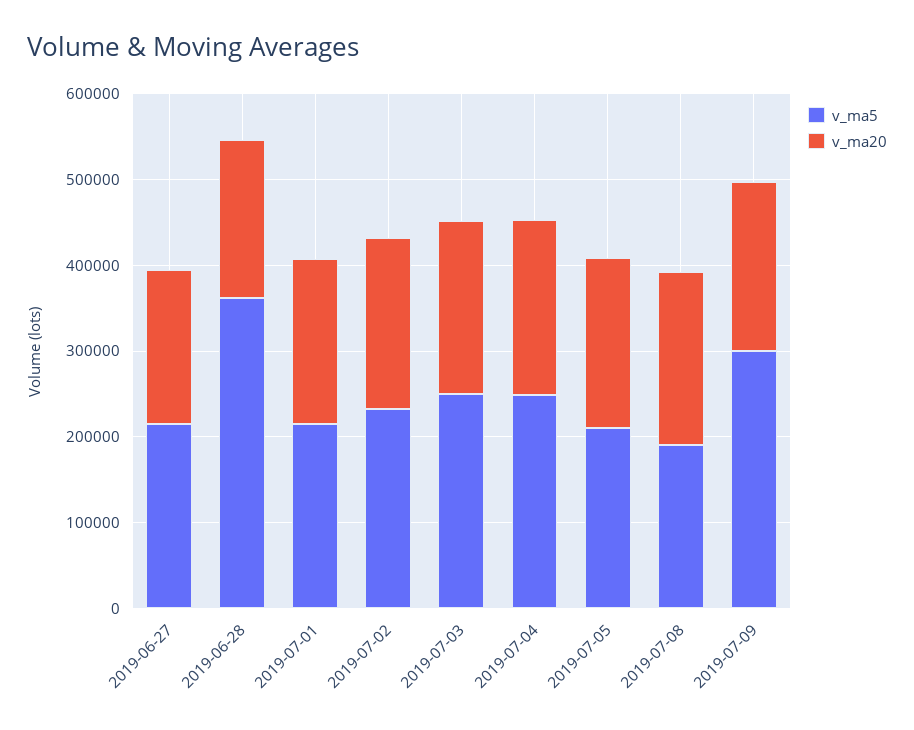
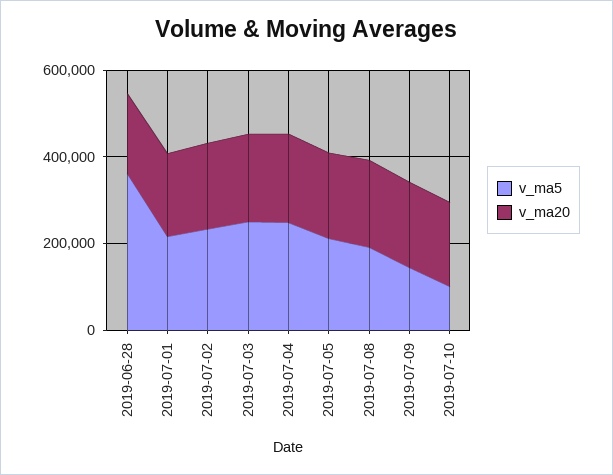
v_ma5, 2019-06-27: 220000 -> none
v_ma20, 2019-06-27: 180000 -> none
v_ma5, 2019-07-09: 300000 -> 150000
v_ma5, 2019-07-10: none -> 100000
v_ma20, 2019-07-10: none -> 200000

